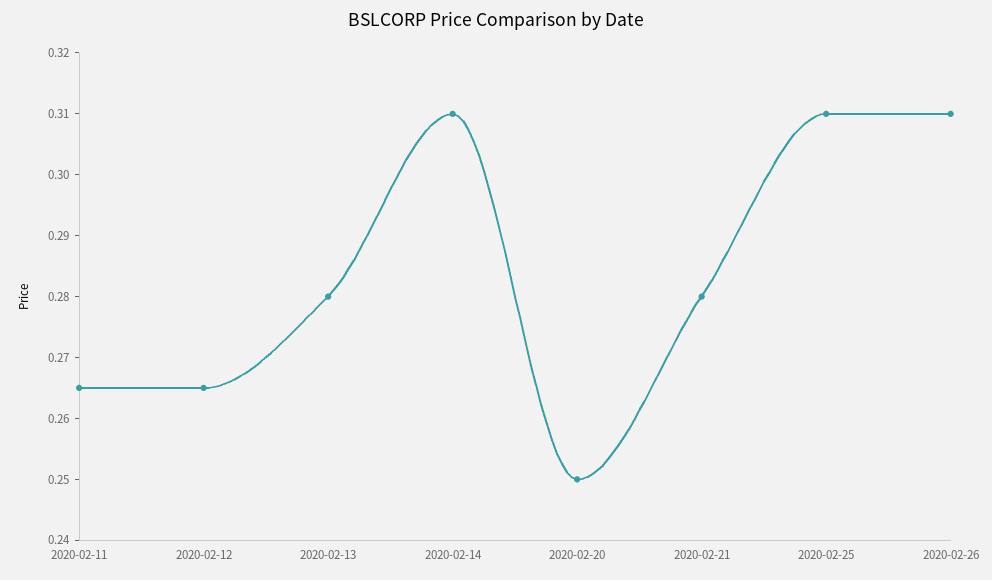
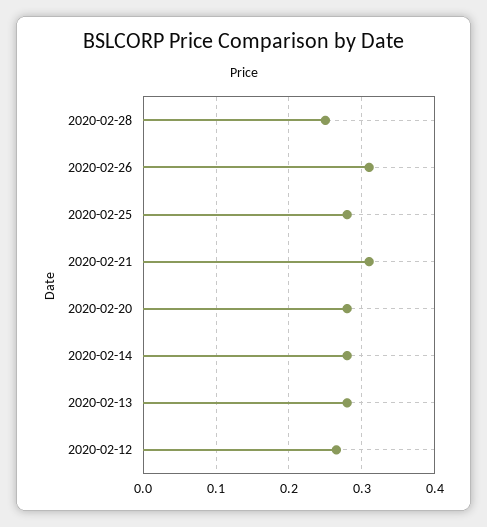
2020-02-11: 0.265 -> none
2020-02-14: 0.31 -> 0.28
2020-02-20: 0.25 -> 0.28
2020-02-21: 0.28 -> 0.31
2020-02-25: 0.31 -> 0.28
2020-02-28: none -> 0.25

